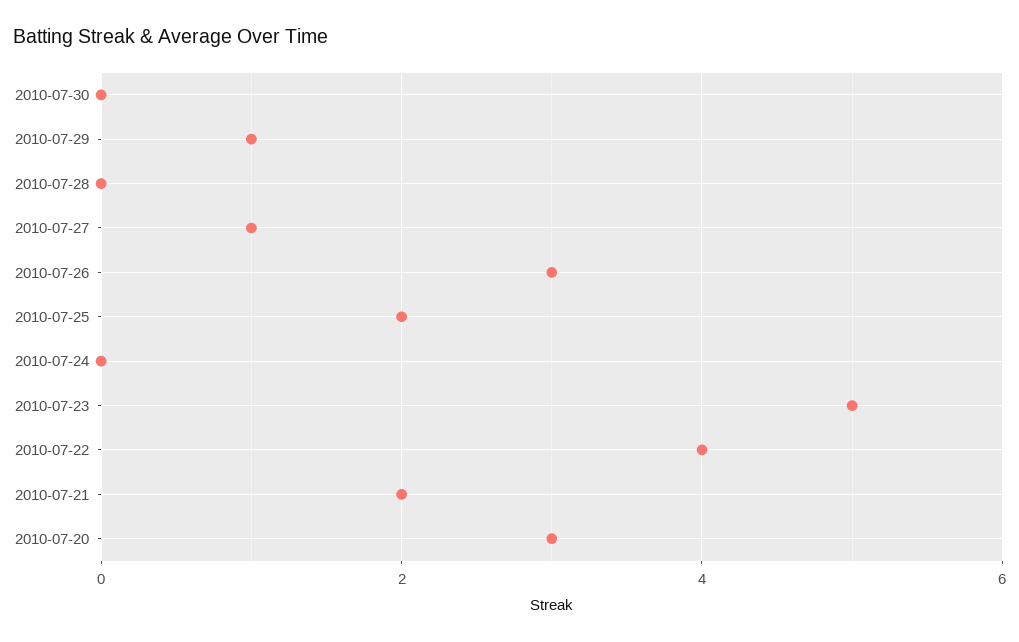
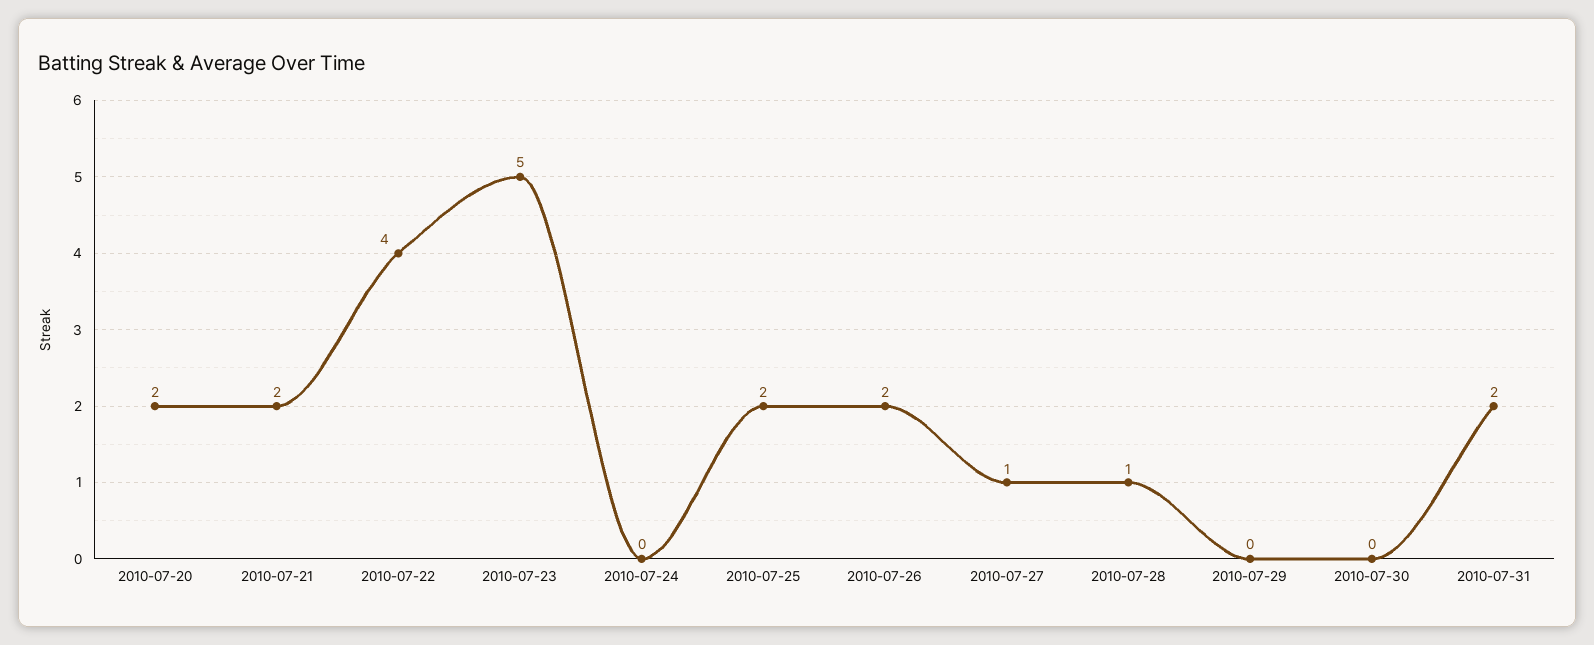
2010-07-29: 1 -> 0
2010-07-28: 0 -> 1
2010-07-26: 3 -> 2
2010-07-20: 3 -> 2
2010-07-31: none -> 2

